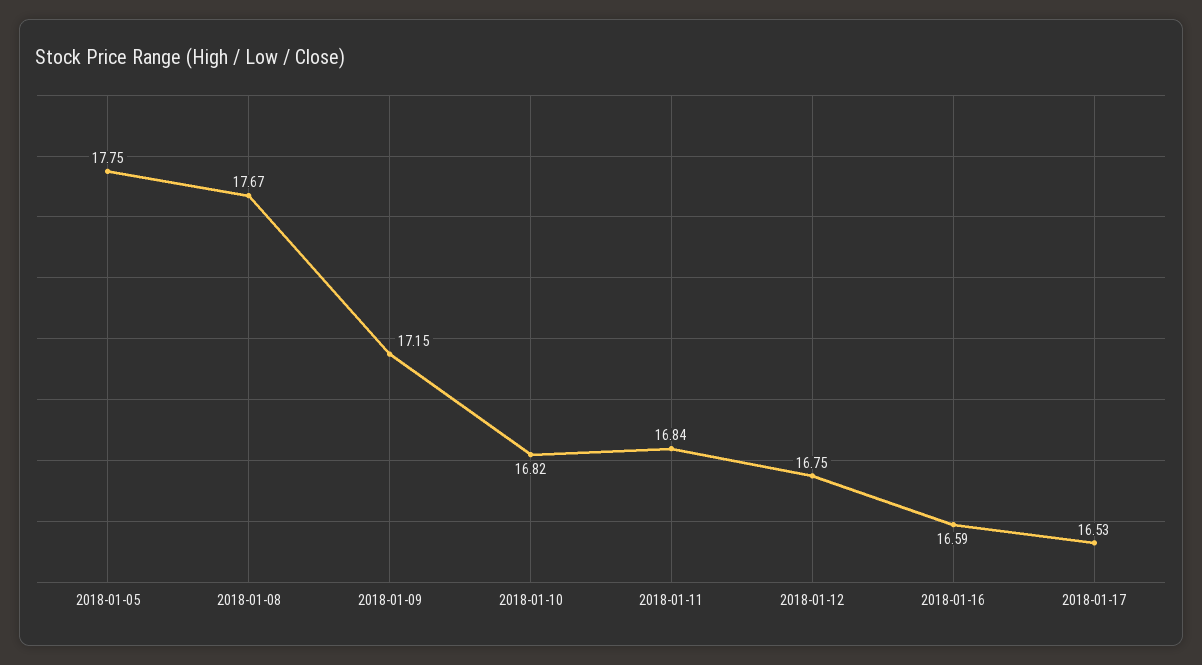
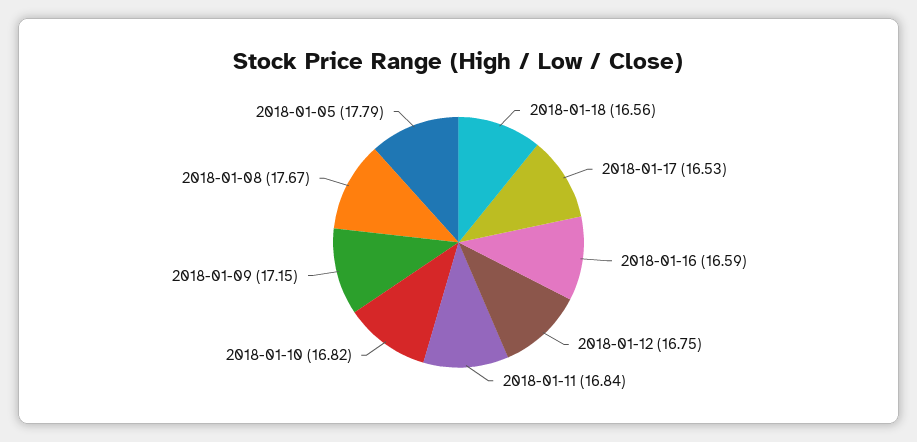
2018-01-05: 17.75 -> 17.79
2018-01-18: none -> 16.56

